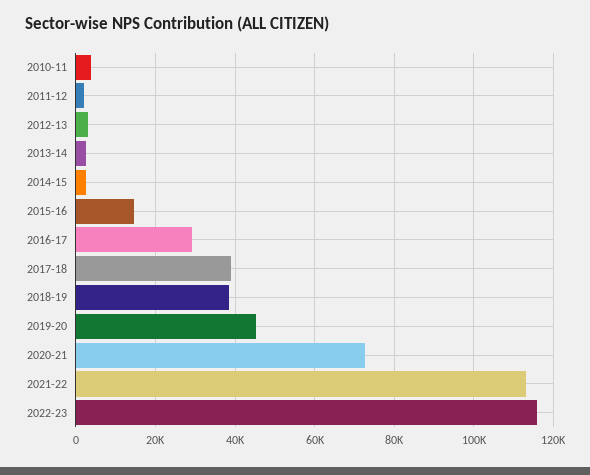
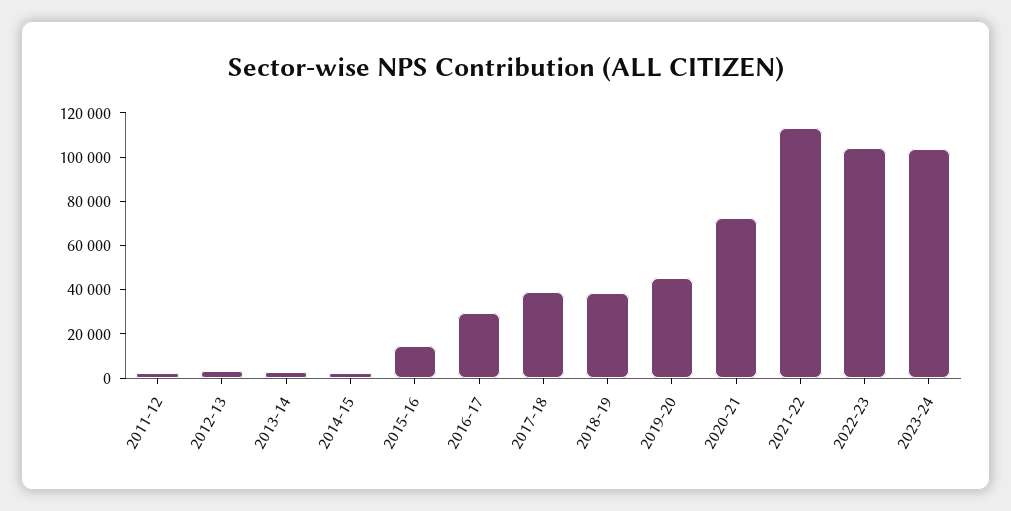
2010-11: 4000 -> none
2022-23: 116000 -> 105000
2023-24: none -> 105000

